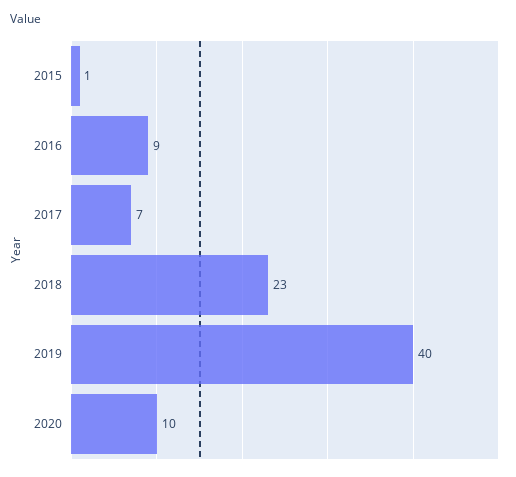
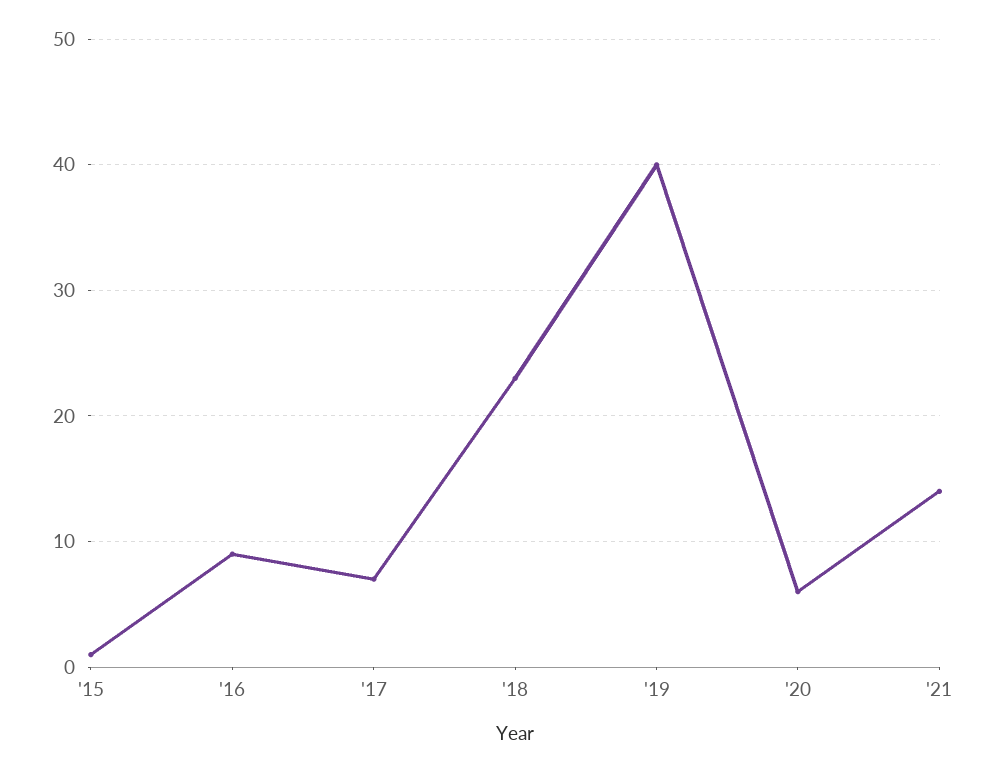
2020: 10 -> 6
'21: none -> 14

